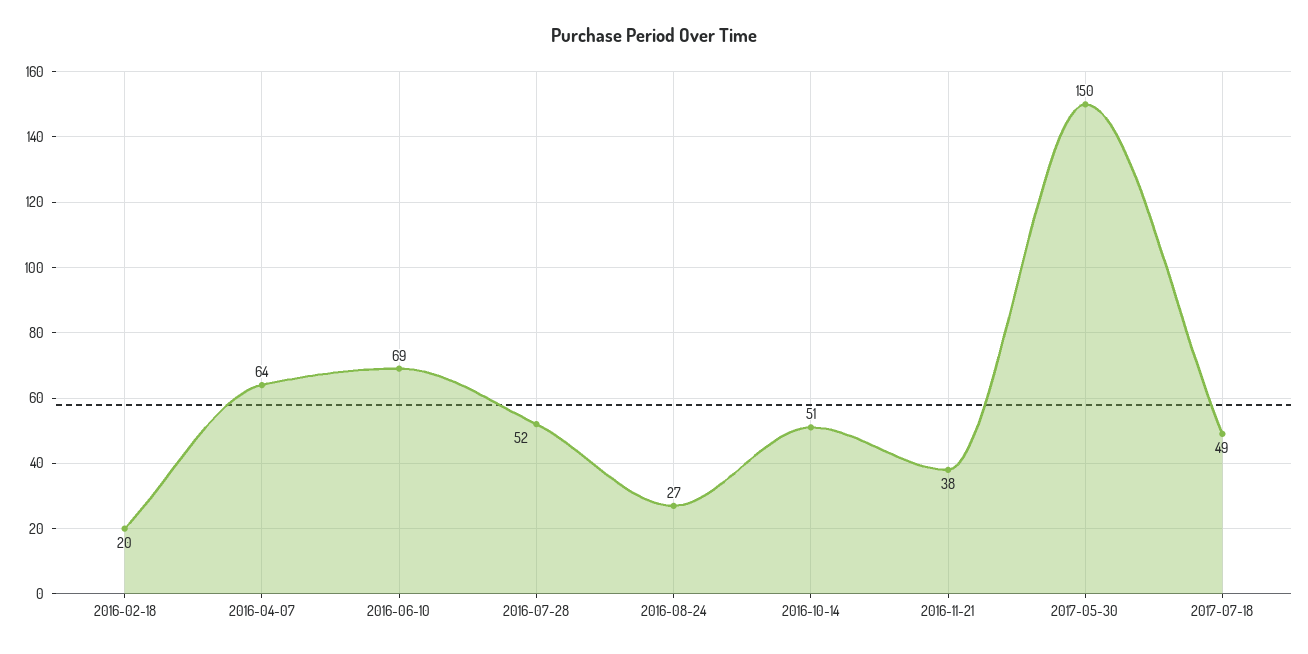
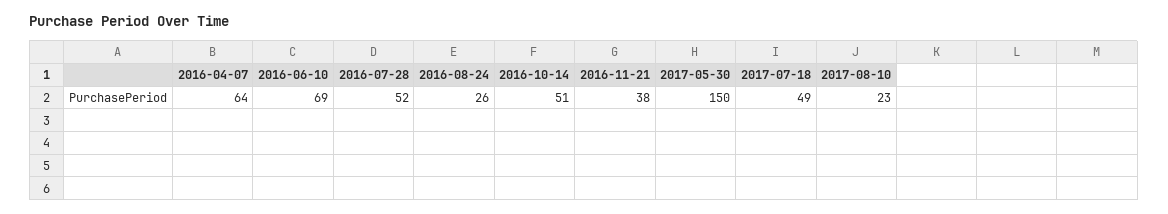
2016-02-18: 20 -> none
2016-08-24: 27 -> 26
2017-08-10: none -> 23

